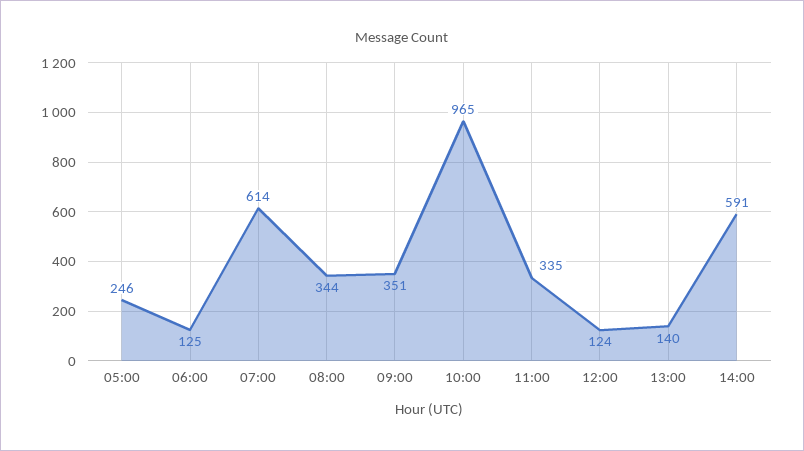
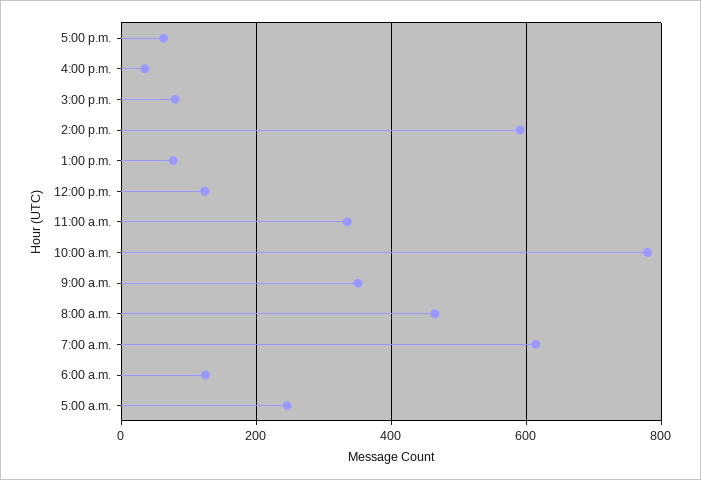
08:00: 344 -> 460
10:00: 965 -> 780
13:00: 140 -> 80
5:00 p.m.: none -> 60
4:00 p.m.: none -> 40
3:00 p.m.: none -> 80

